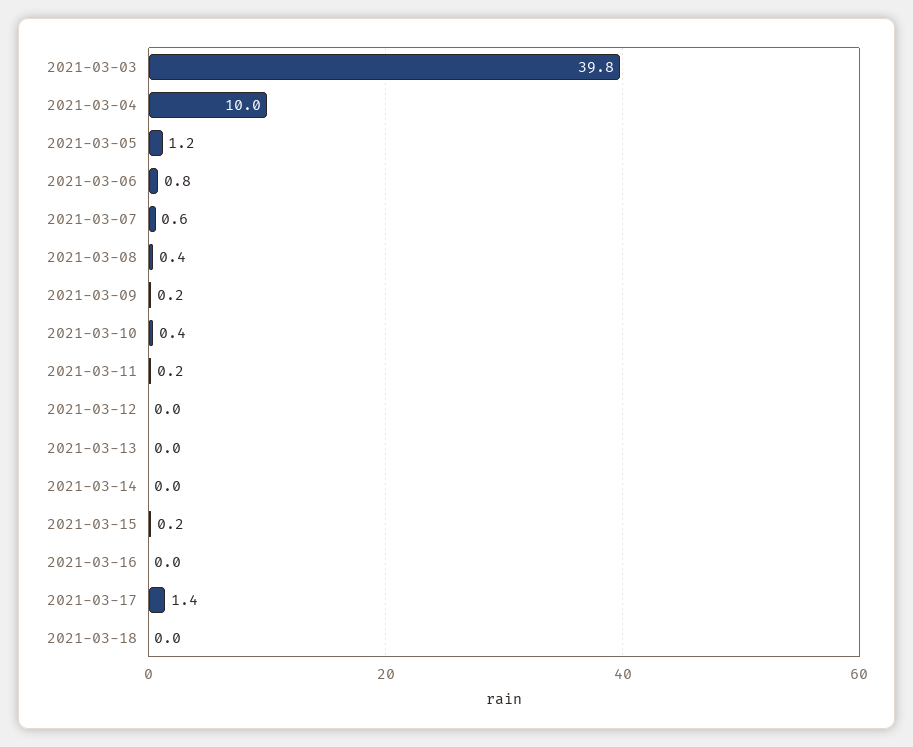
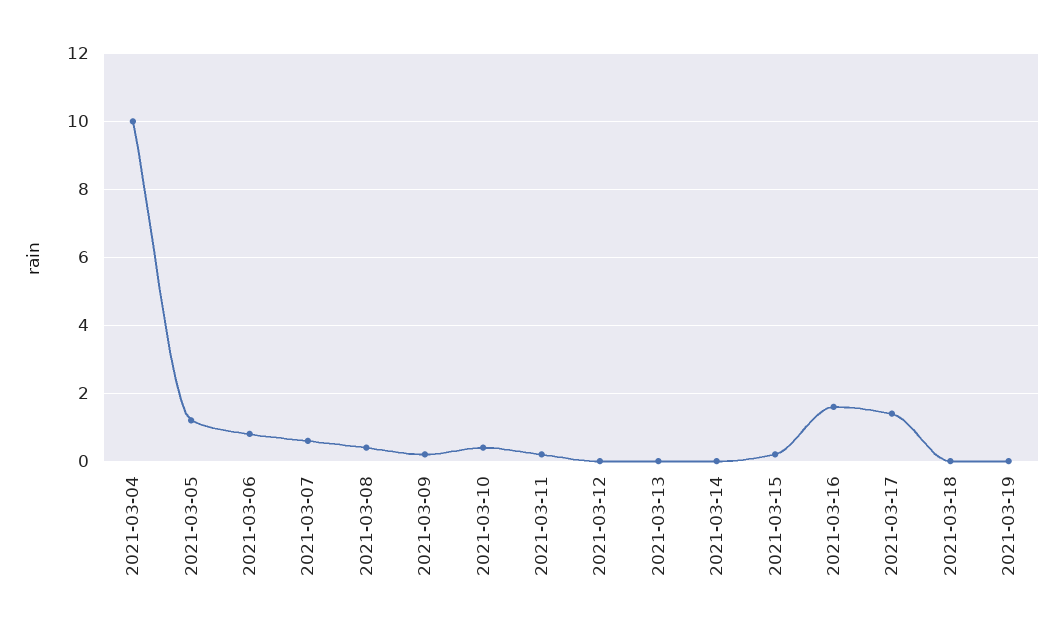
2021-03-03: 39.8 -> none
2021-03-16: 0 -> 1.5
2021-03-19: none -> 0

